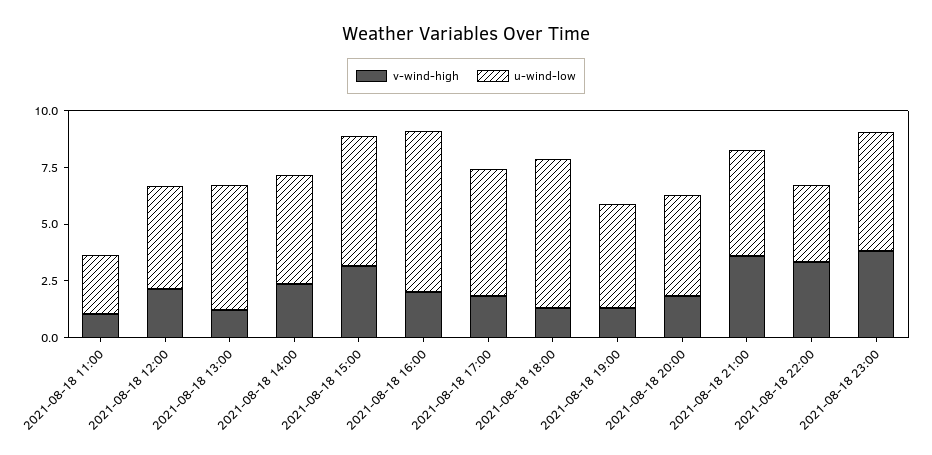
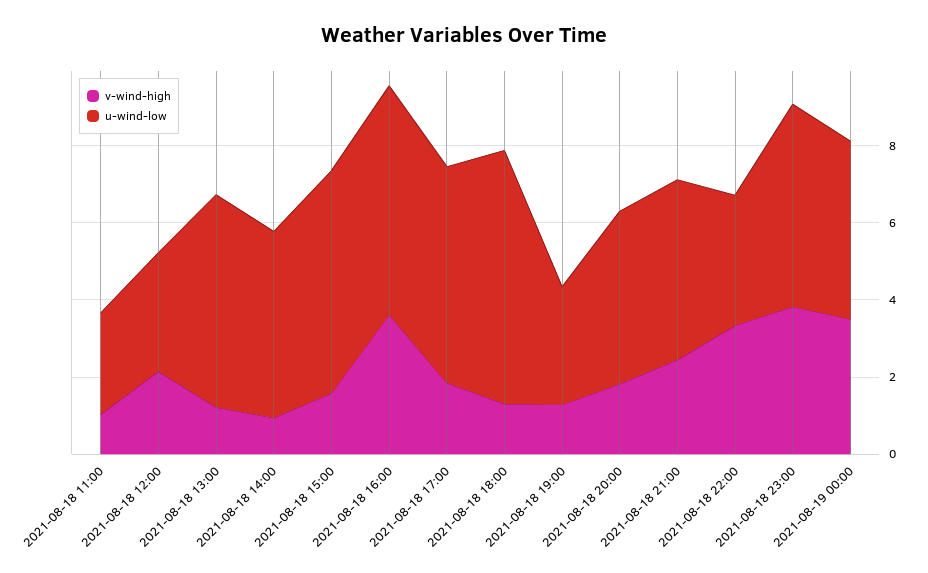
u-wind-low, 2021-08-18 12:00: 4.5 -> 3
v-wind-high, 2021-08-18 14:00: 2.5 -> 1
v-wind-high, 2021-08-18 15:00: 3 -> 1.5
v-wind-high, 2021-08-18 16:00: 2 -> 3.5
u-wind-low, 2021-08-18 16:00: 7 -> 6
u-wind-low, 2021-08-18 19:00: 4.5 -> 3
v-wind-high, 2021-08-18 21:00: 3.5 -> 2.5
v-wind-high, 2021-08-19 00:00: none -> 3.5
u-wind-low, 2021-08-19 00:00: none -> 4.5

